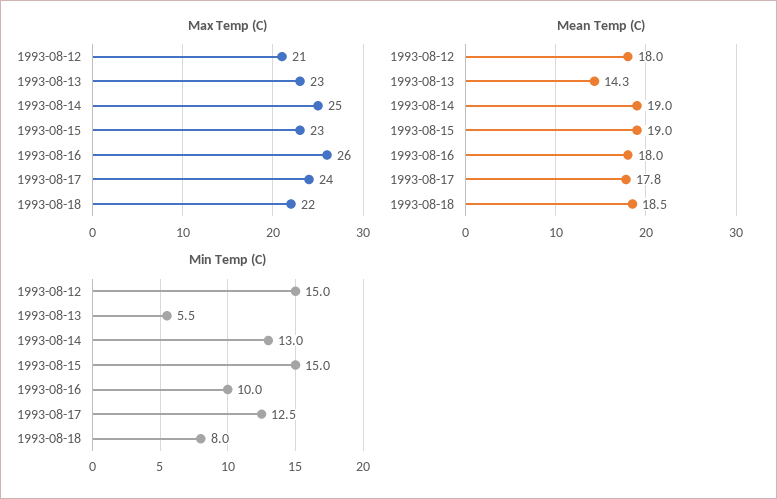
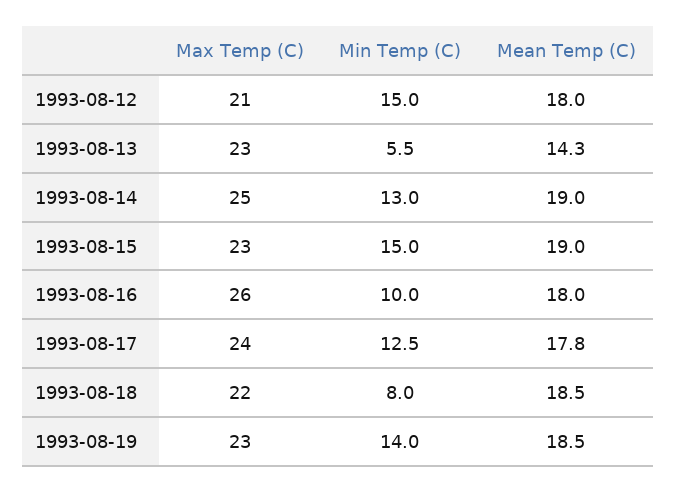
Max Temp (C), 1993-08-19: none -> 23
Min Temp (C), 1993-08-19: none -> 14
Mean Temp (C), 1993-08-19: none -> 18.5

